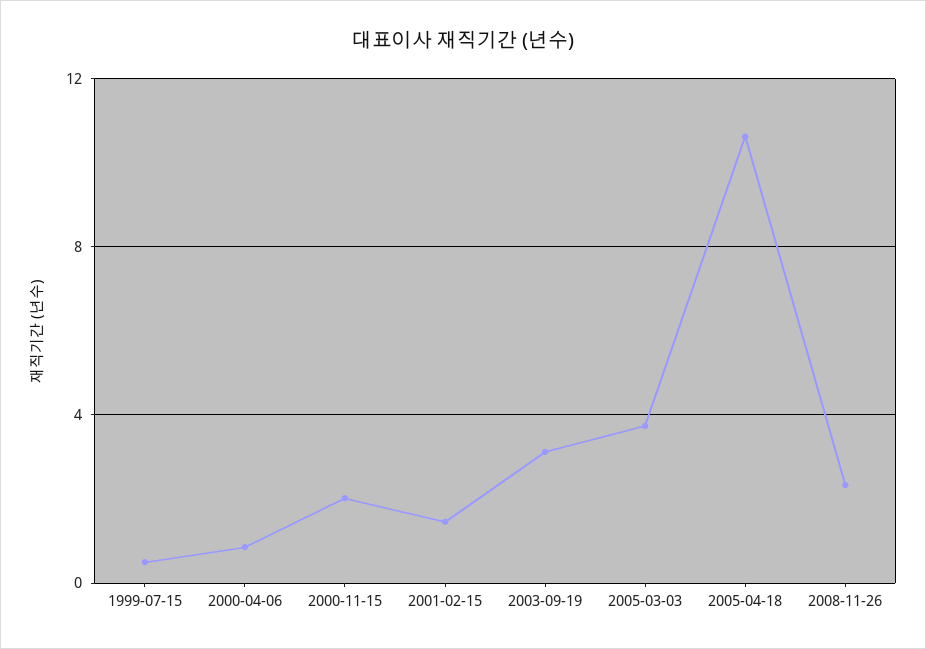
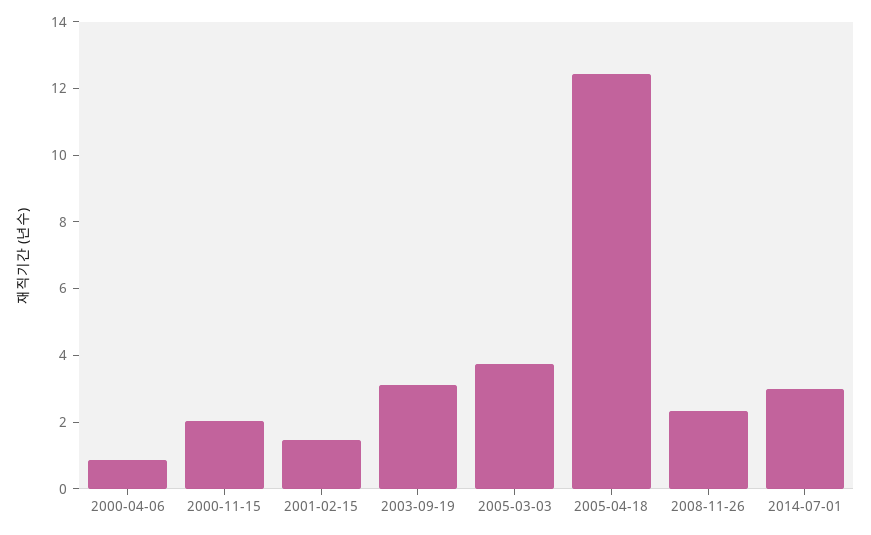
1999-07-15: 0.5 -> none
2005-04-18: 10.5 -> 12.5
2014-07-01: none -> 3

